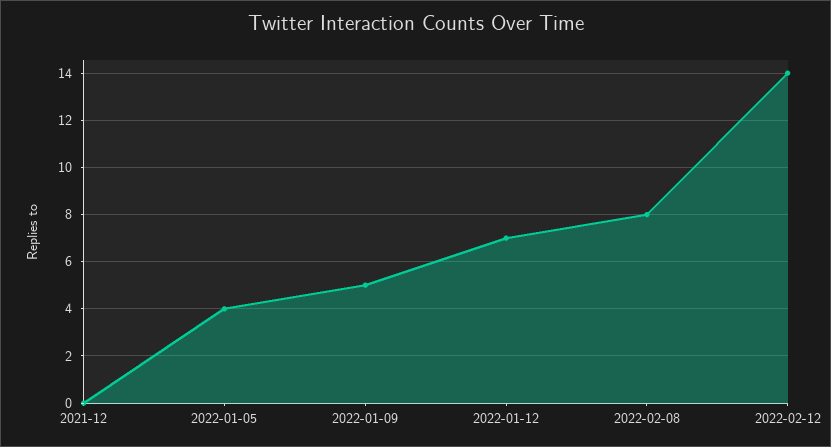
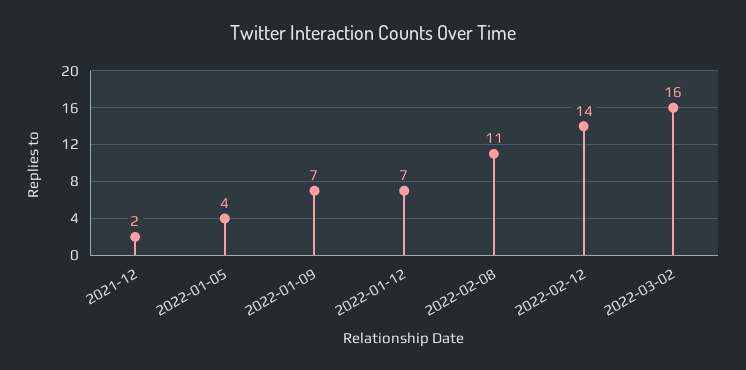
2021-12: 0 -> 2
2022-01-09: 5 -> 7
2022-02-08: 8 -> 11
2022-03-02: none -> 16

